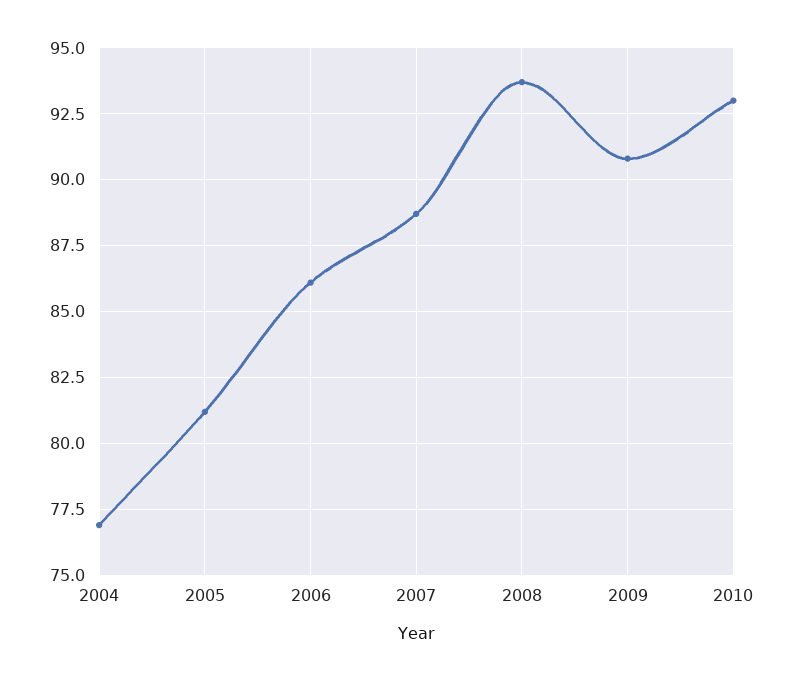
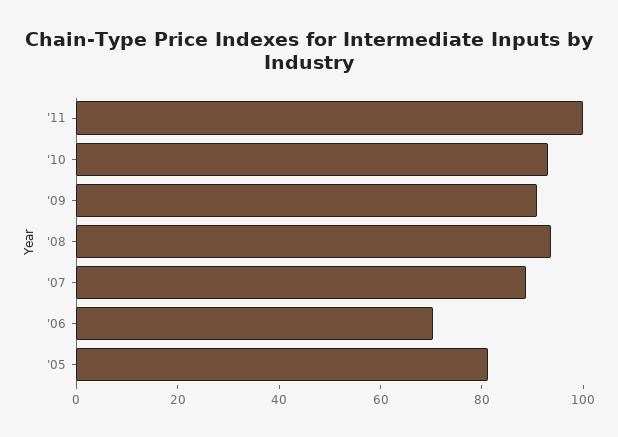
2004: 77 -> none
2006: 86 -> 70
'11: none -> 100

